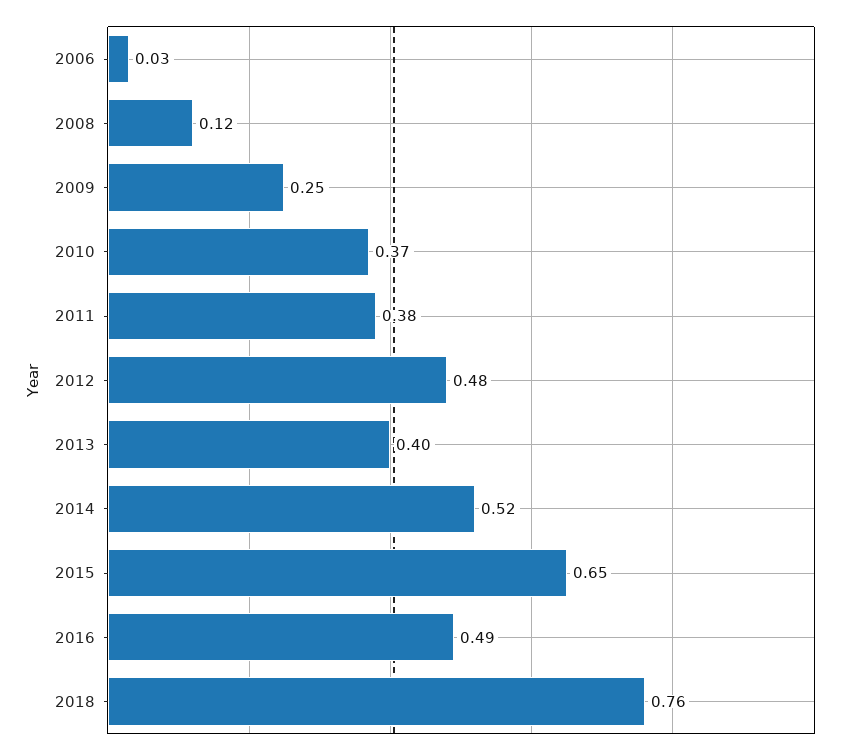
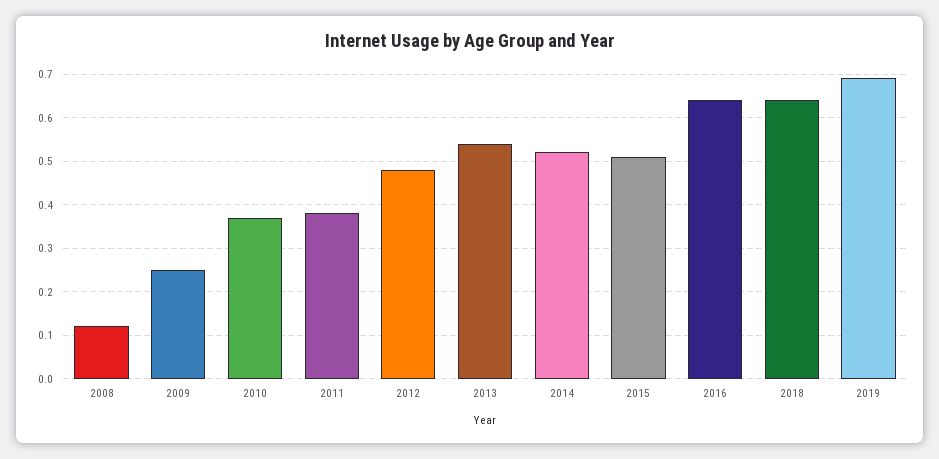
2006: 0.03 -> none
2013: 0.4 -> 0.55
2015: 0.65 -> 0.5
2016: 0.49 -> 0.65
2018: 0.76 -> 0.65
2019: none -> 0.7

